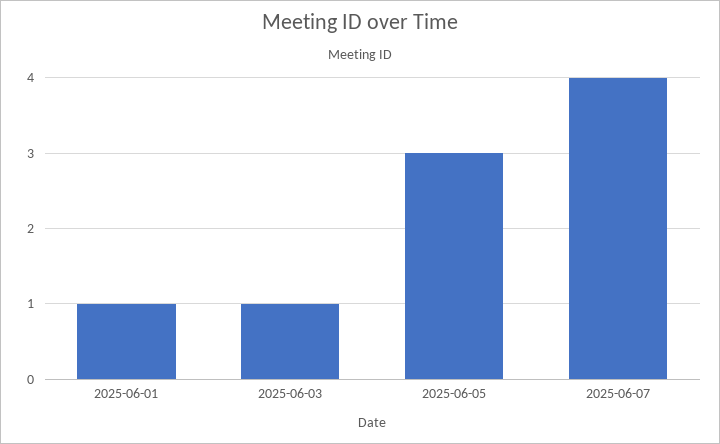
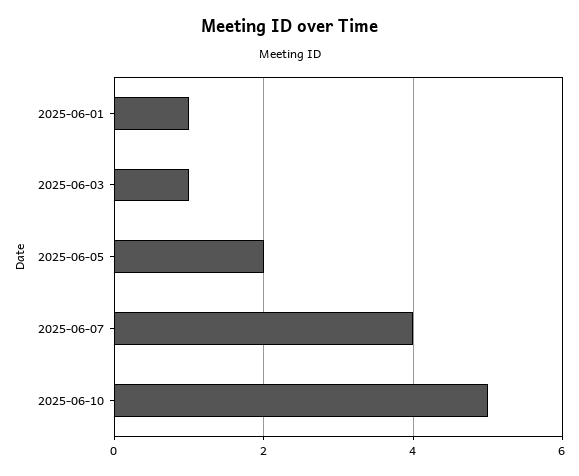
2025-06-05: 3 -> 2
2025-06-10: none -> 5

